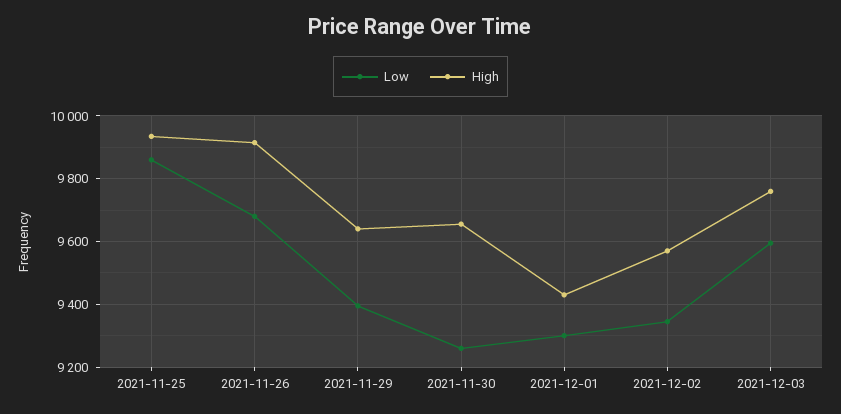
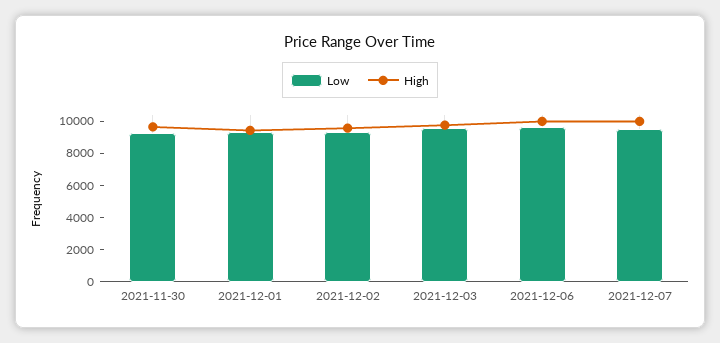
Low, 2021-11-25: 9860 -> none
High, 2021-11-25: 9940 -> none
Low, 2021-11-26: 9680 -> none
High, 2021-11-26: 9920 -> none
Low, 2021-11-29: 9400 -> none
High, 2021-11-29: 9640 -> none
Low, 2021-12-06: none -> 9500
High, 2021-12-06: none -> 10000
Low, 2021-12-07: none -> 9500
High, 2021-12-07: none -> 10000

